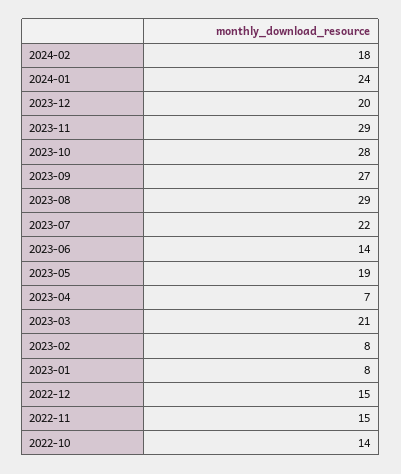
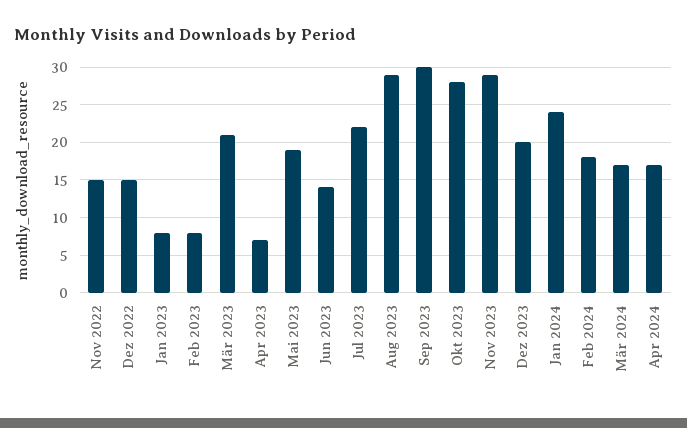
2023-09: 27 -> 30
2022-10: 14 -> none
Mär 2024: none -> 17
Apr 2024: none -> 17

